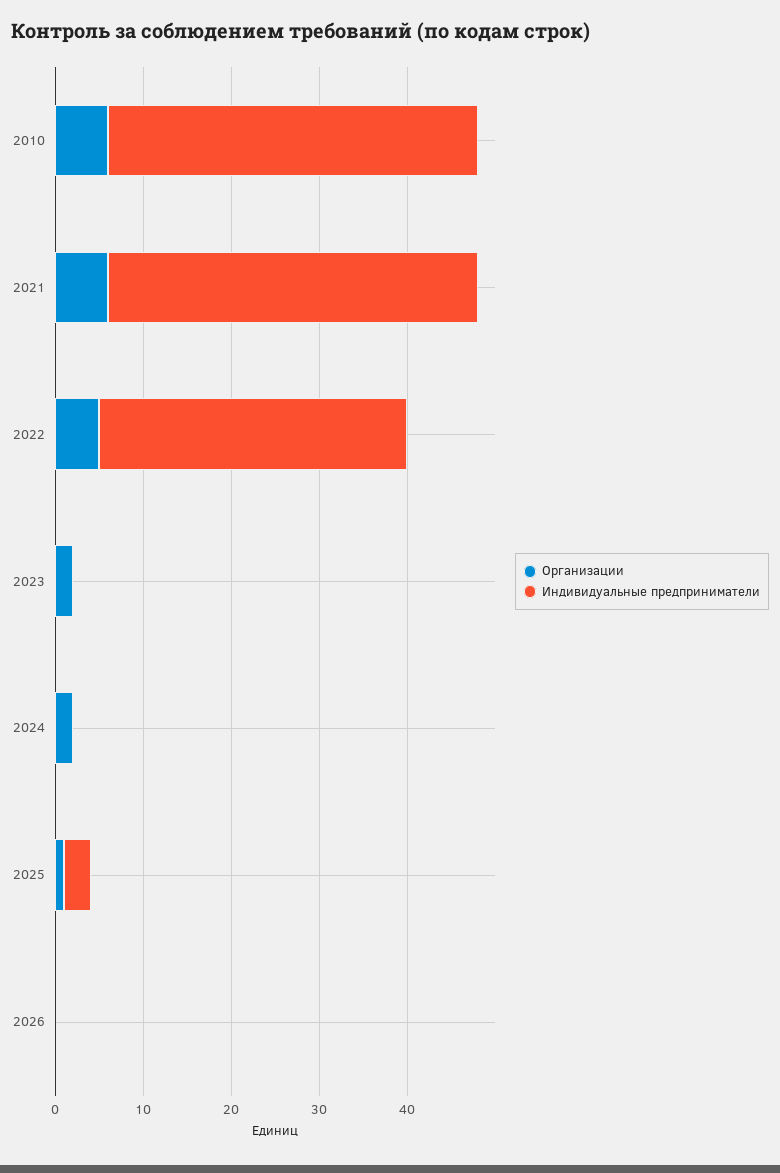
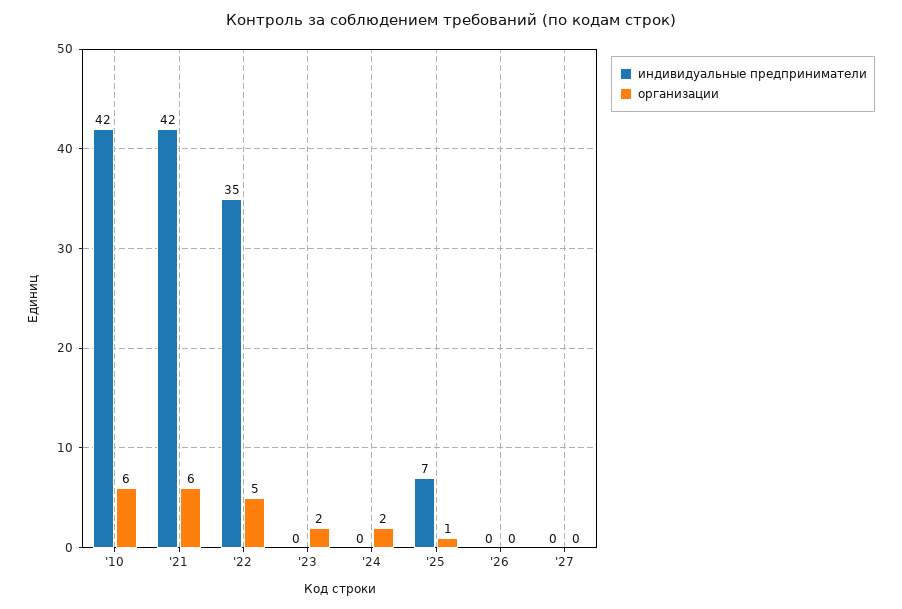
Индивидуальные предприниматели, 2025: 3 -> 7
Индивидуальные предприниматели, '27: none -> 0
Организации, '27: none -> 0

